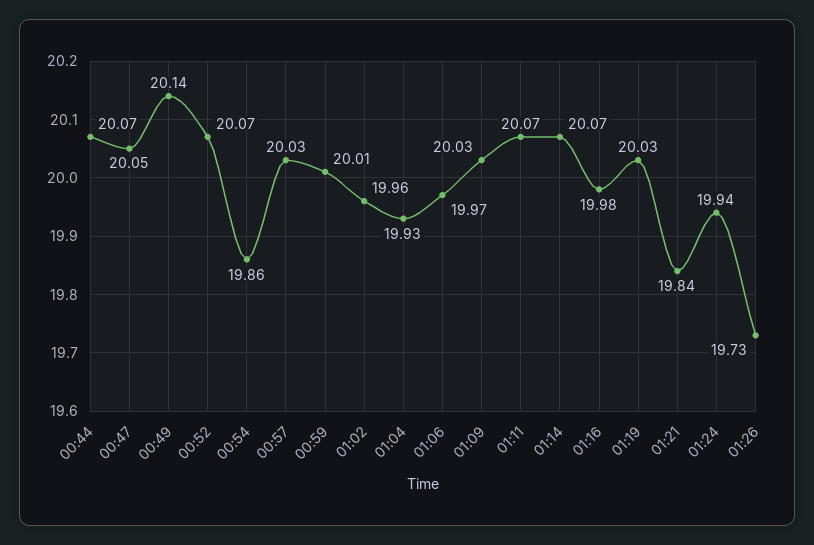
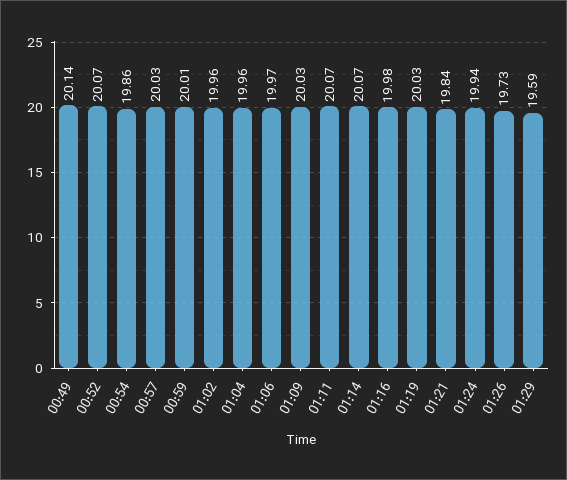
00:44: 20.07 -> none
00:47: 20.05 -> none
01:04: 19.93 -> 19.96
01:29: none -> 19.59

